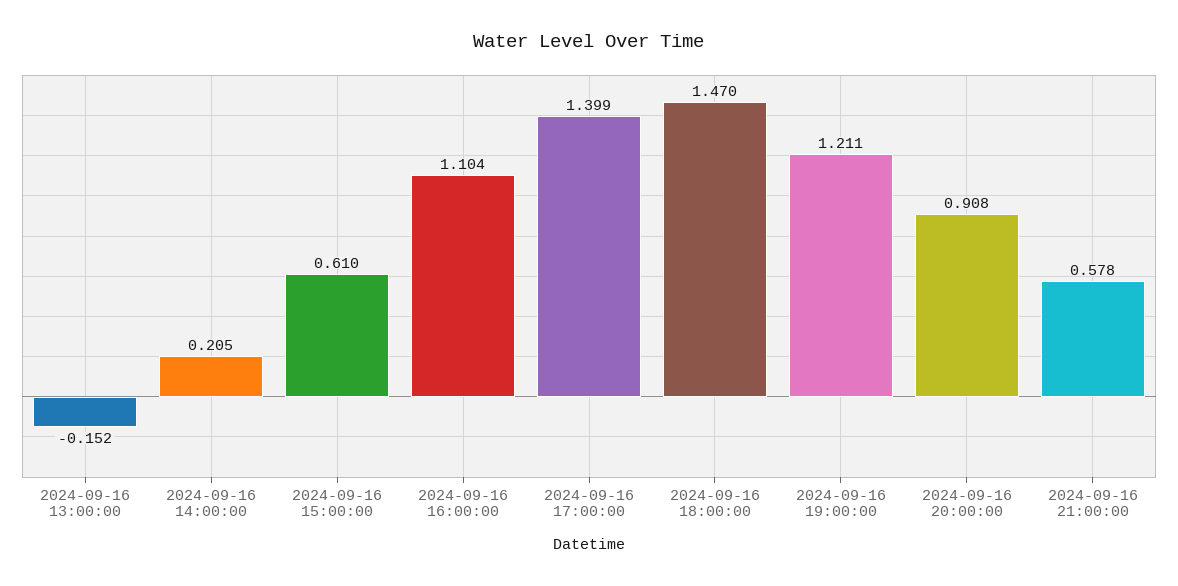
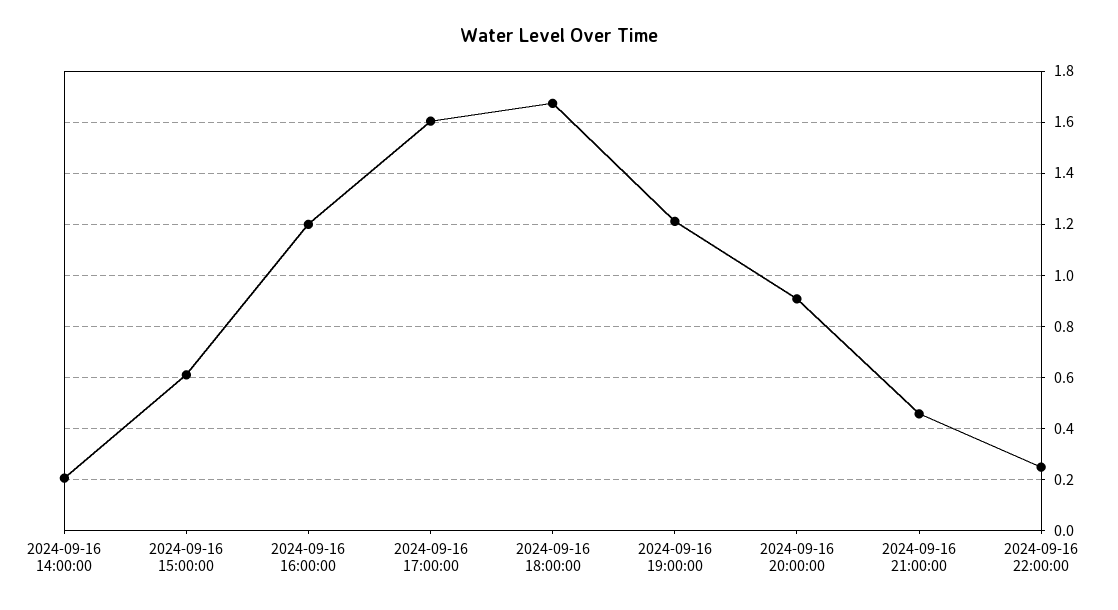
2024-09-16 13:00:00: -0.152 -> none
2024-09-16 16:00:00: 1.104 -> 1.2
2024-09-16 17:00:00: 1.399 -> 1.6
2024-09-16 18:00:00: 1.47 -> 1.675
2024-09-16 21:00:00: 0.578 -> 0.45
2024-09-16 22:00:00: none -> 0.25

